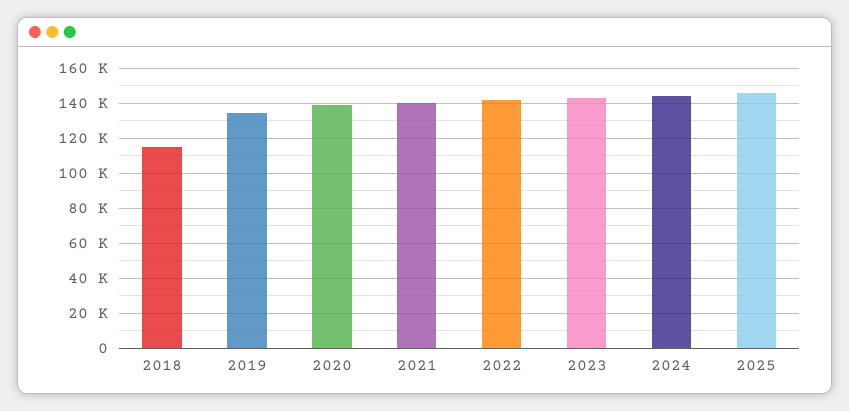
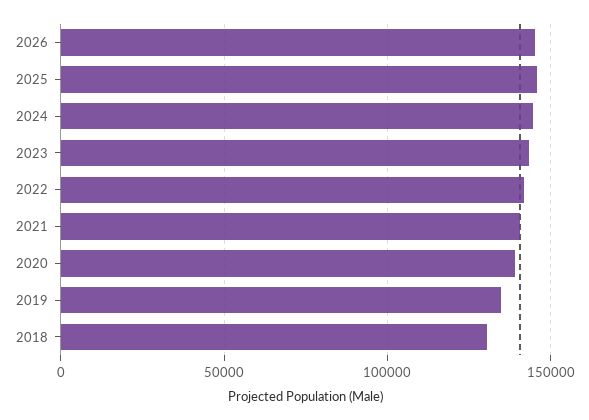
2018: 115000 -> 130000
2026: none -> 145000

